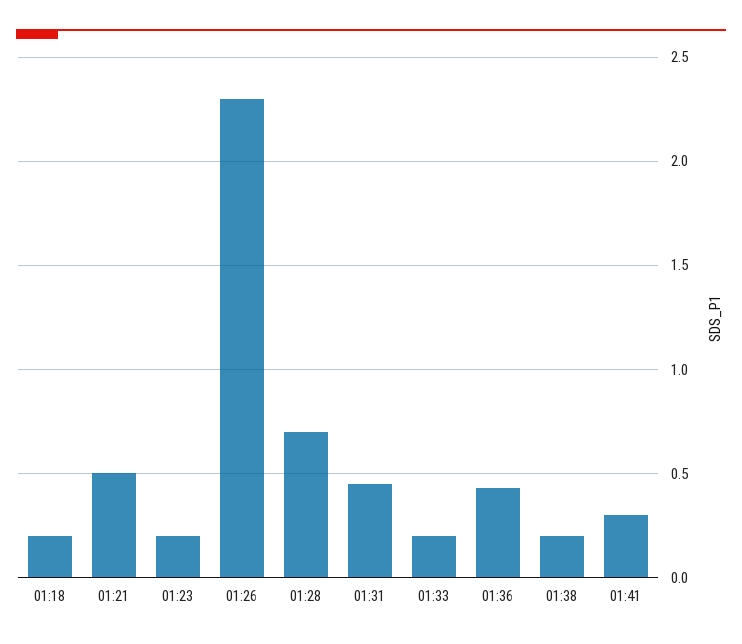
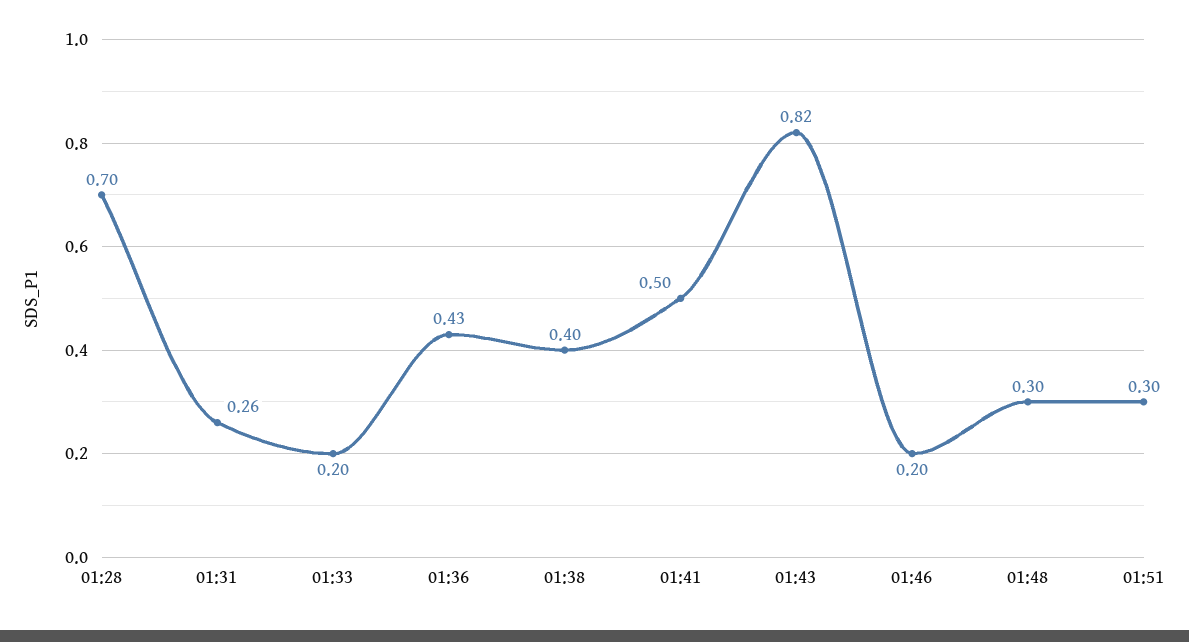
01:18: 0.2 -> none
01:21: 0.5 -> none
01:23: 0.2 -> none
01:26: 2.3 -> none
01:31: 0.45 -> 0.26
01:38: 0.2 -> 0.4
01:41: 0.3 -> 0.5
01:43: none -> 0.82
01:46: none -> 0.2
01:48: none -> 0.3
01:51: none -> 0.3

